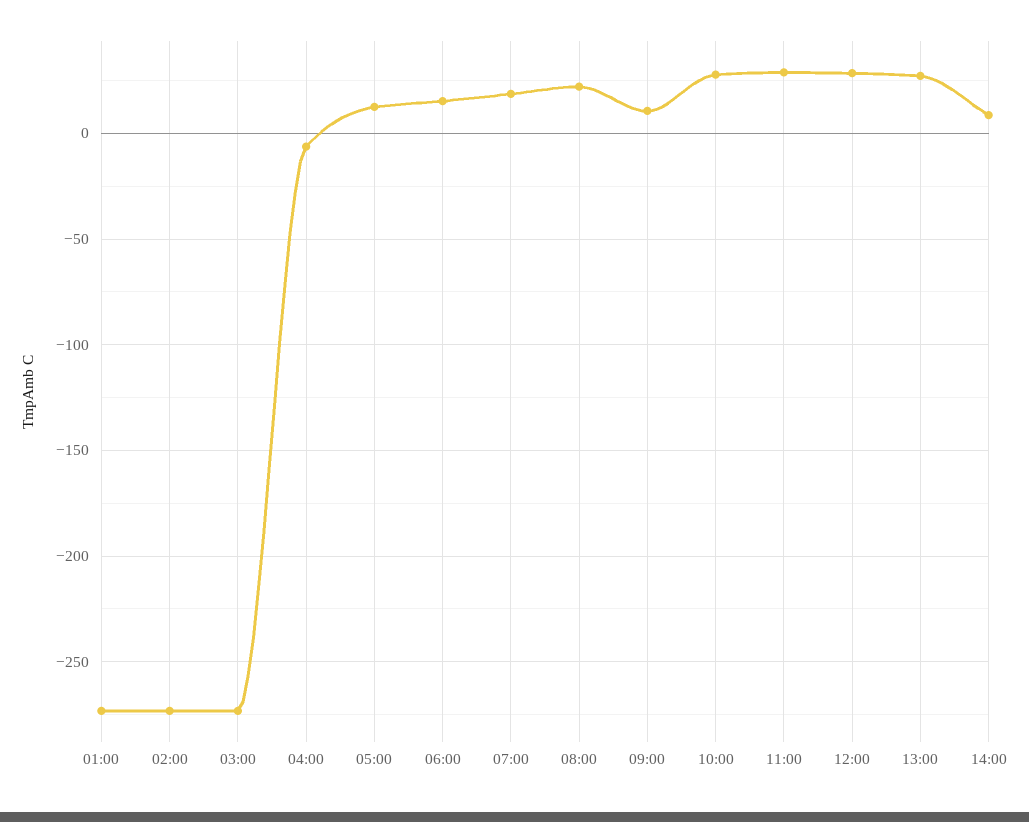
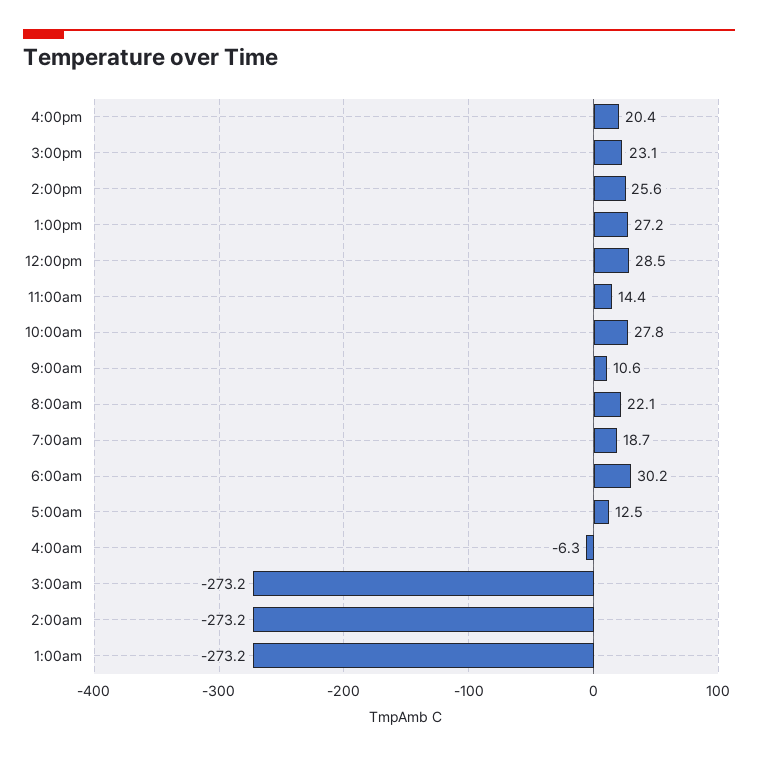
06:00: 15 -> 30.2
11:00: 30 -> 14.4
14:00: 10 -> 25.6
4:00pm: none -> 20.4
3:00pm: none -> 23.1

